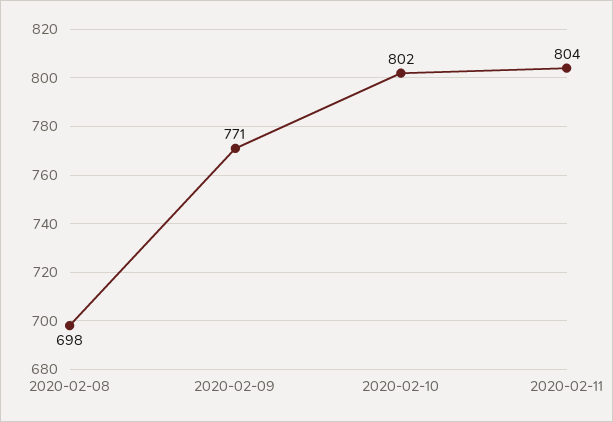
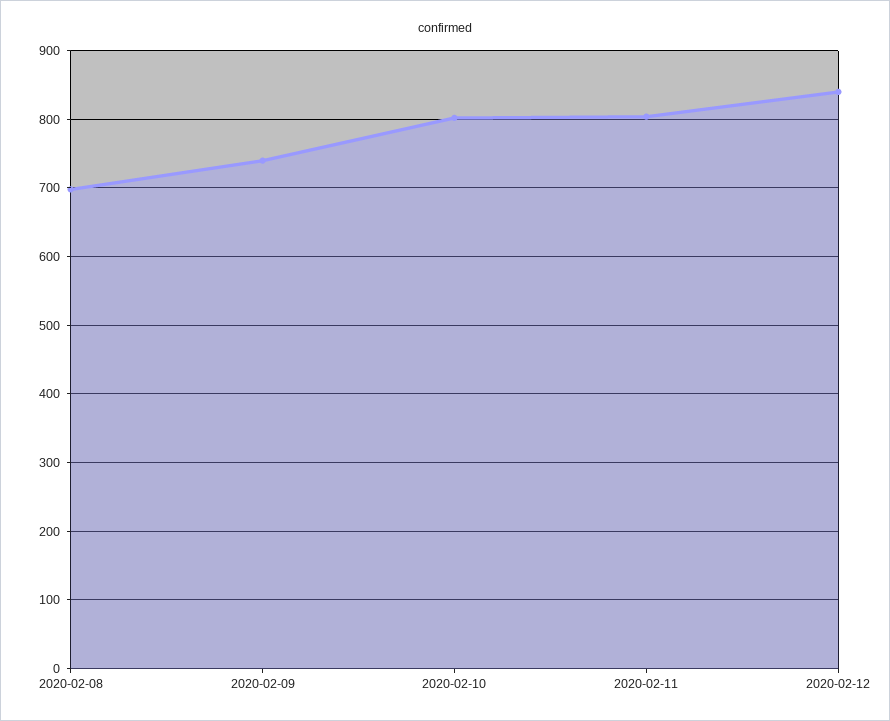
2020-02-09: 771 -> 740
2020-02-12: none -> 840

